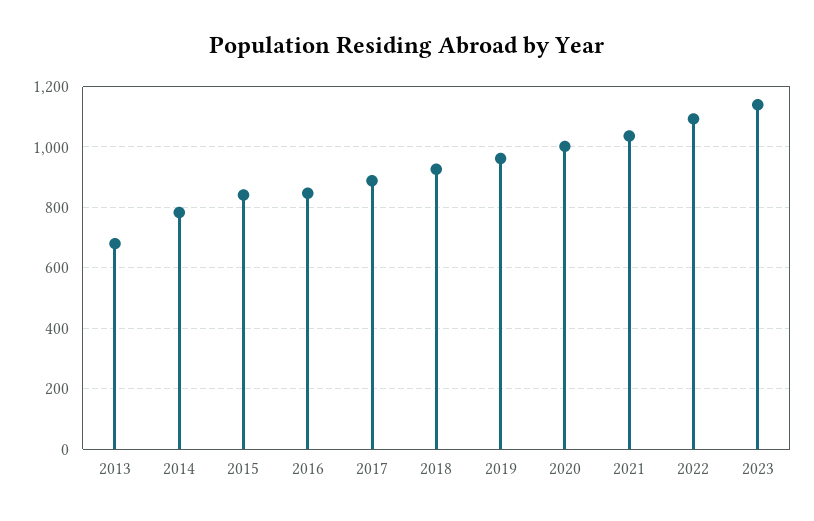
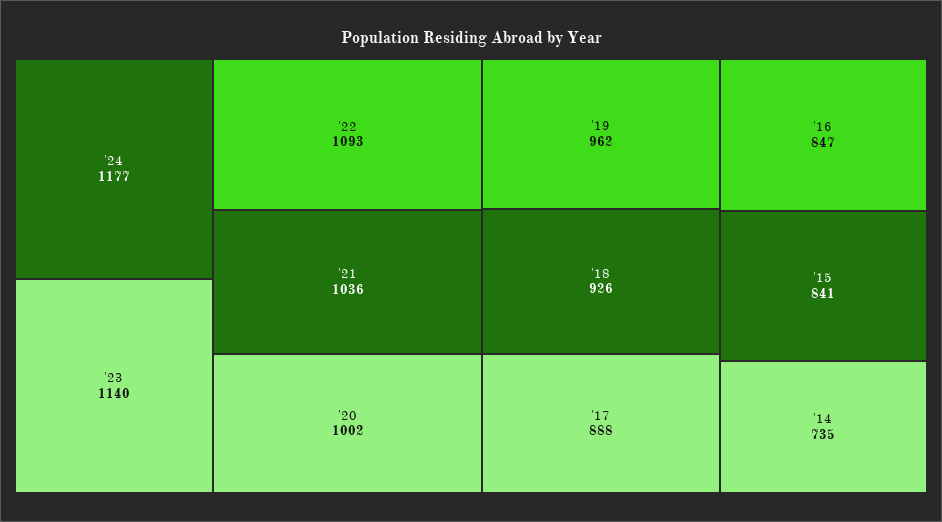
2013: 680 -> none
2014: 780 -> 735
'24: none -> 1177

